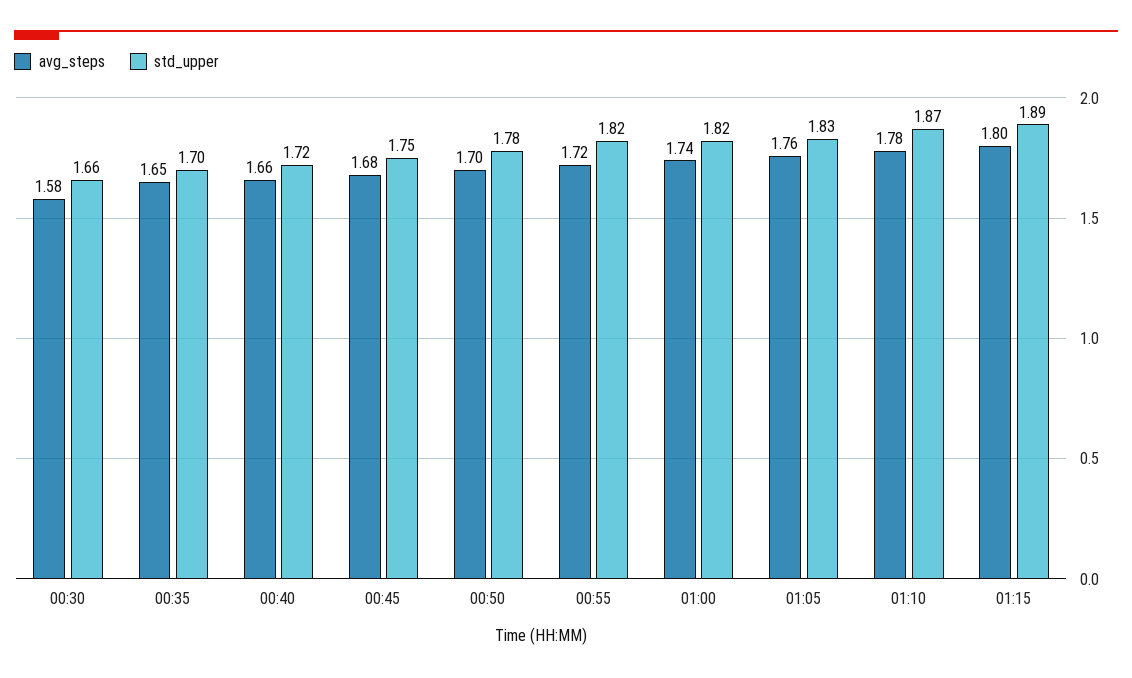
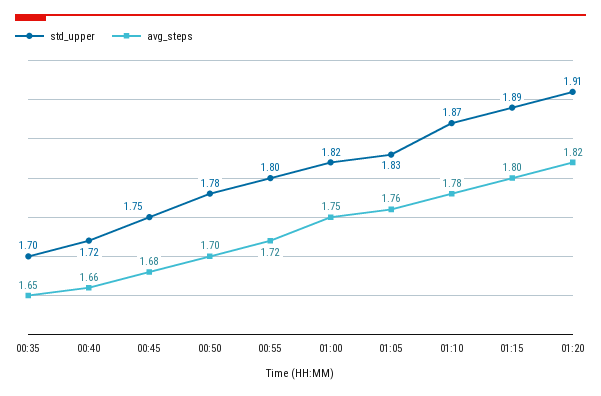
avg_steps, 00:30: 1.58 -> none
std_upper, 00:30: 1.66 -> none
std_upper, 00:55: 1.82 -> 1.8
avg_steps, 01:00: 1.74 -> 1.75
std_upper, 01:20: none -> 1.91
avg_steps, 01:20: none -> 1.82

